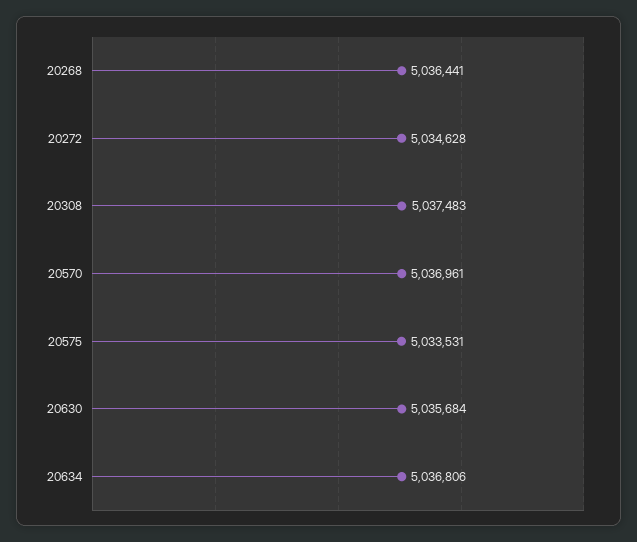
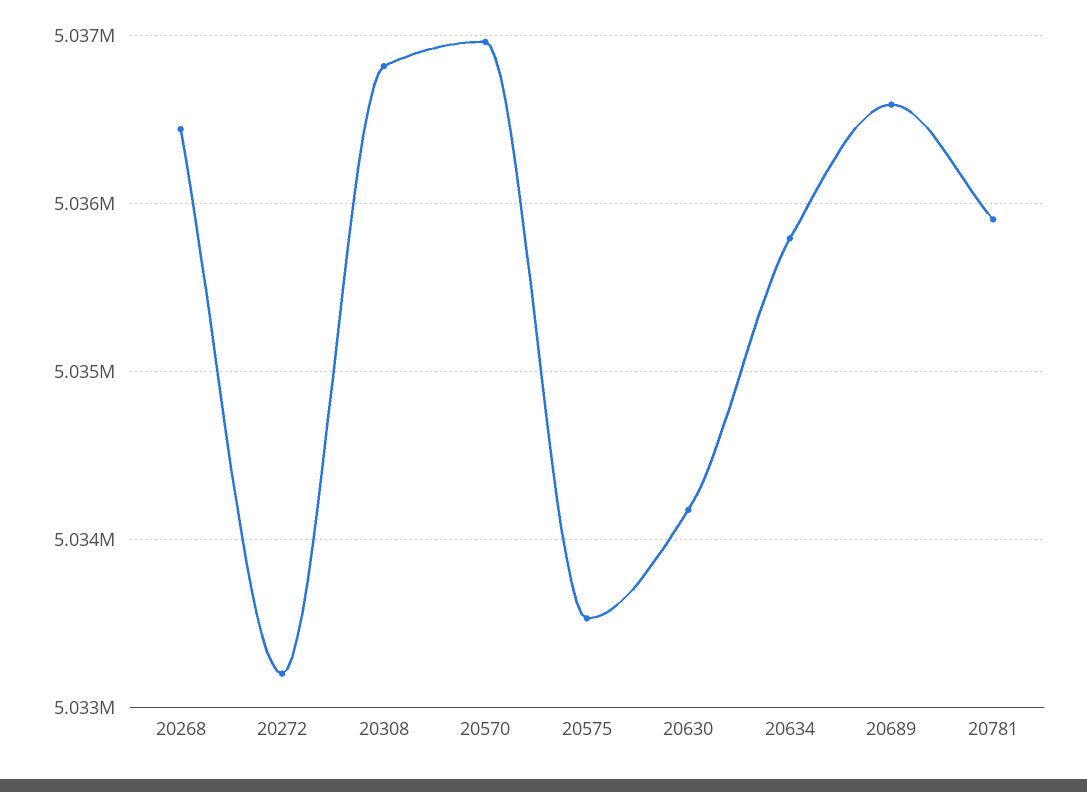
20272: 5034628 -> 5033200
20308: 5037483 -> 5036800
20630: 5035684 -> 5034200
20634: 5036806 -> 5035800
20689: none -> 5036600
20781: none -> 5035900

